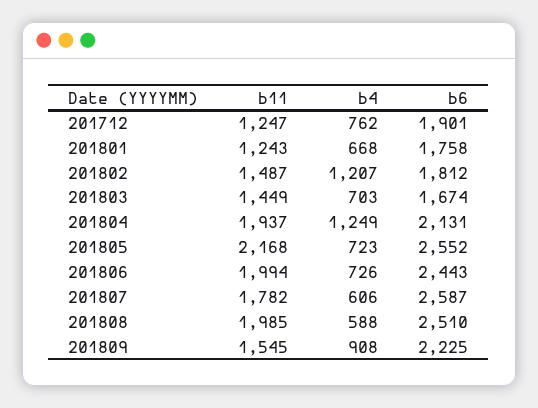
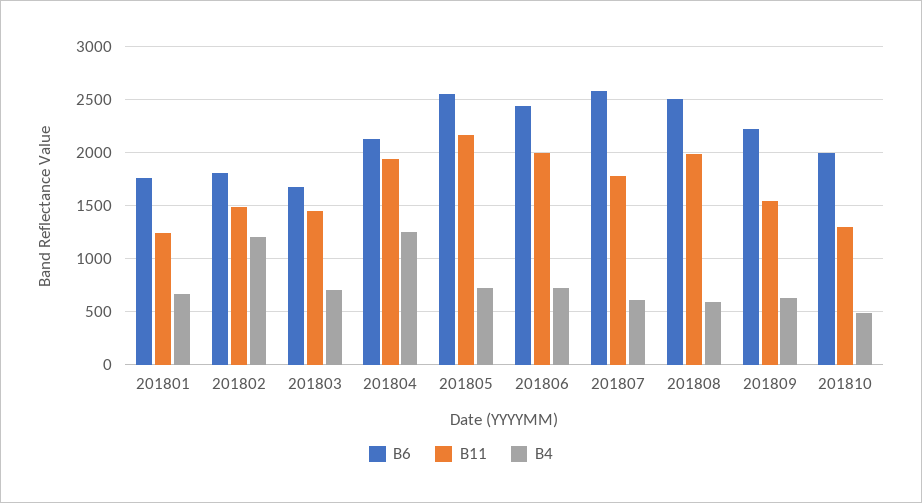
b11, 201712: 1247 -> none
b4, 201712: 762 -> none
b6, 201712: 1901 -> none
b4, 201809: 908 -> 600
b6, 201810: none -> 2000
b11, 201810: none -> 1300
b4, 201810: none -> 500

